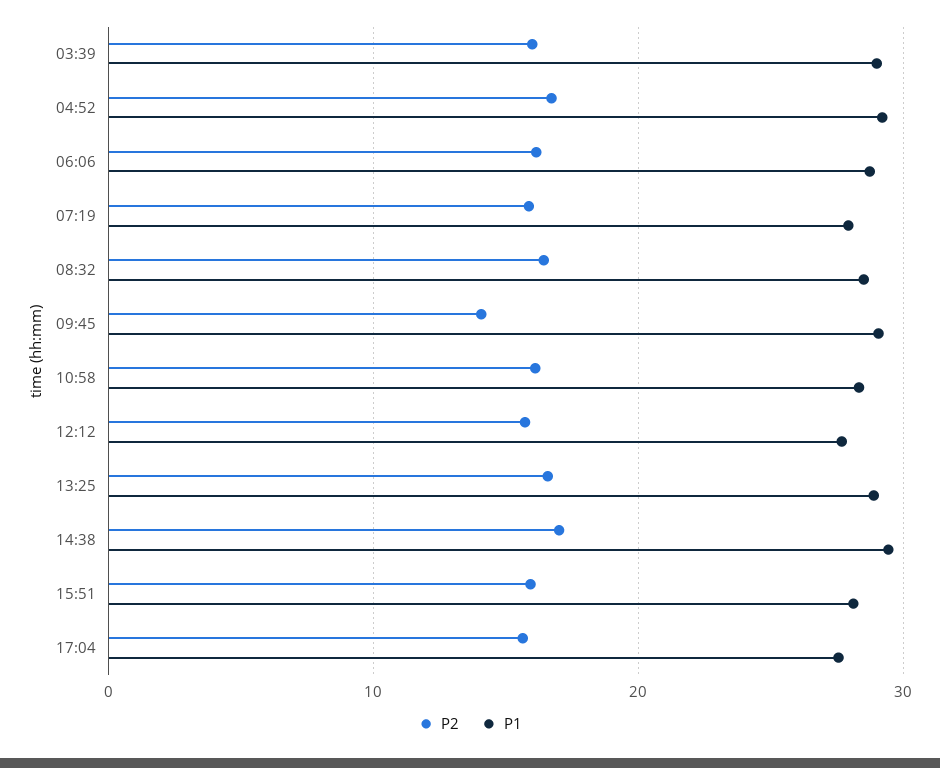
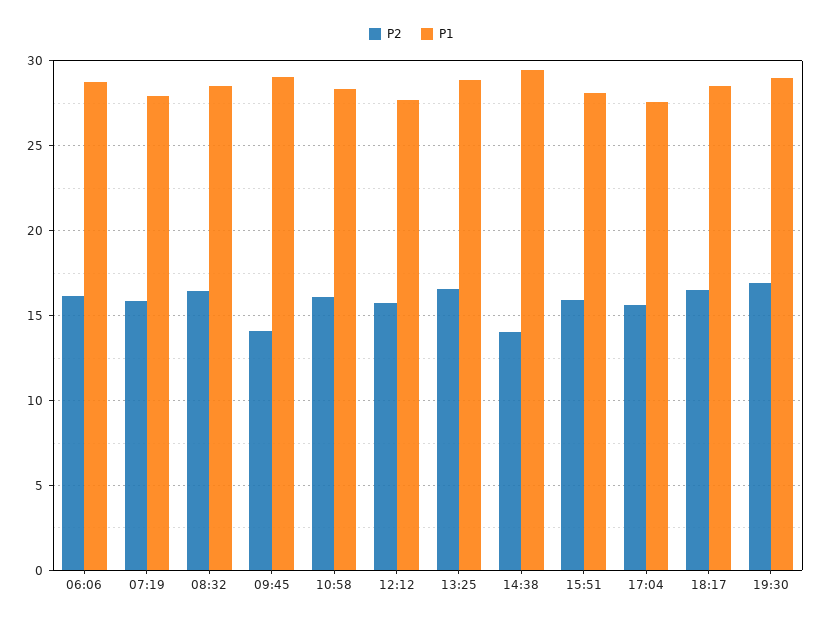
P2, 03:39: 16 -> none
P1, 03:39: 29 -> none
P2, 04:52: 17 -> none
P1, 04:52: 29 -> none
P2, 14:38: 17 -> 14
P2, 18:17: none -> 16.5
P1, 18:17: none -> 28.5
P2, 19:30: none -> 17
P1, 19:30: none -> 29

